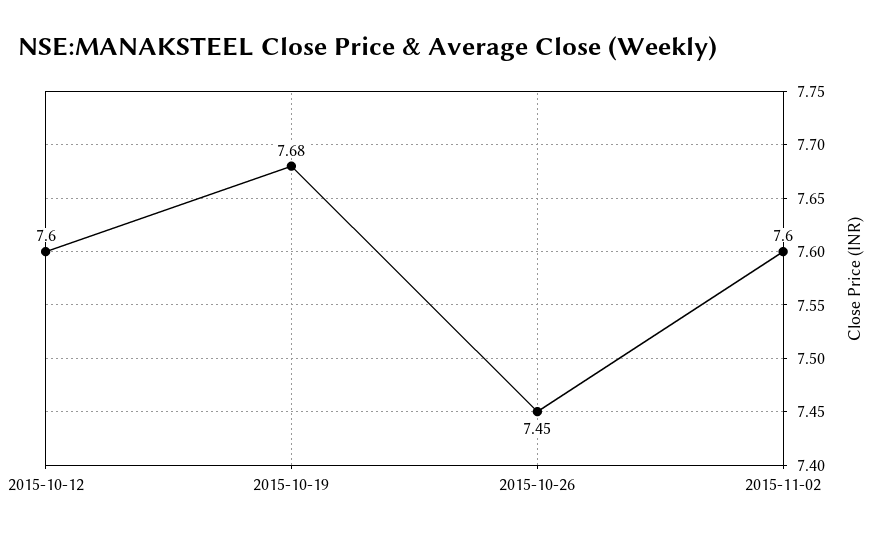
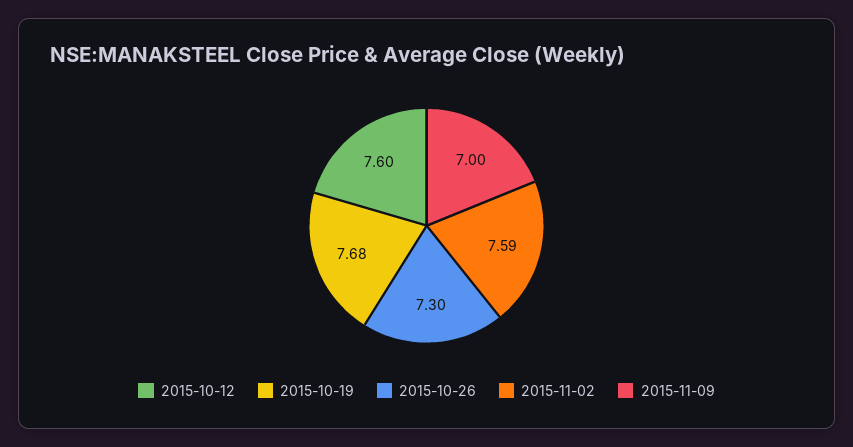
2015-10-26: 7.45 -> 7.3
2015-11-02: 7.6 -> 7.59
2015-11-09: none -> 7

